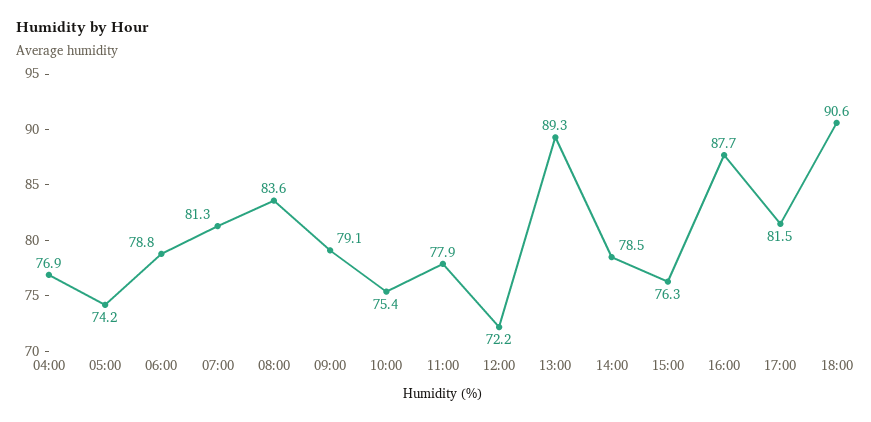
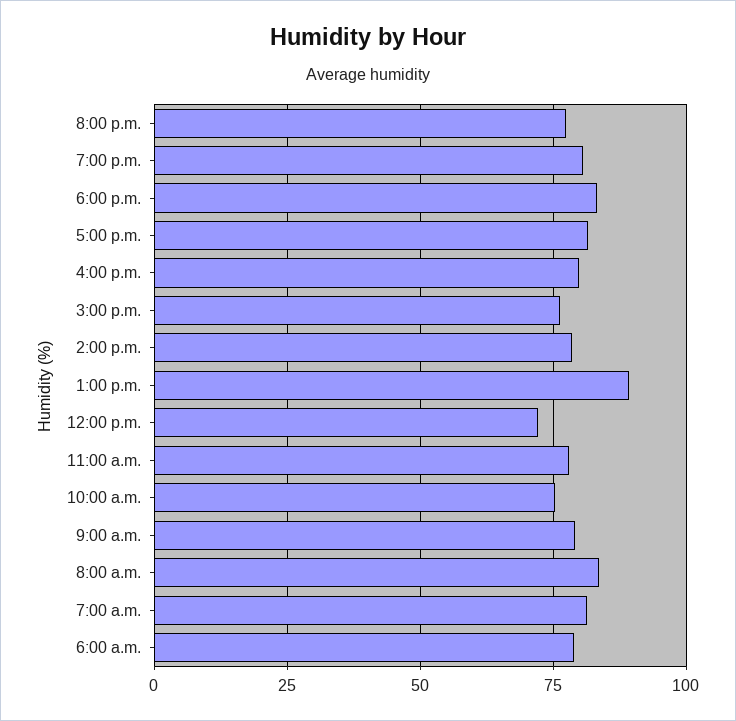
04:00: 76.9 -> none
05:00: 74.2 -> none
16:00: 87.7 -> 80
18:00: 90.6 -> 82.5
8:00 p.m.: none -> 77.5
7:00 p.m.: none -> 80

